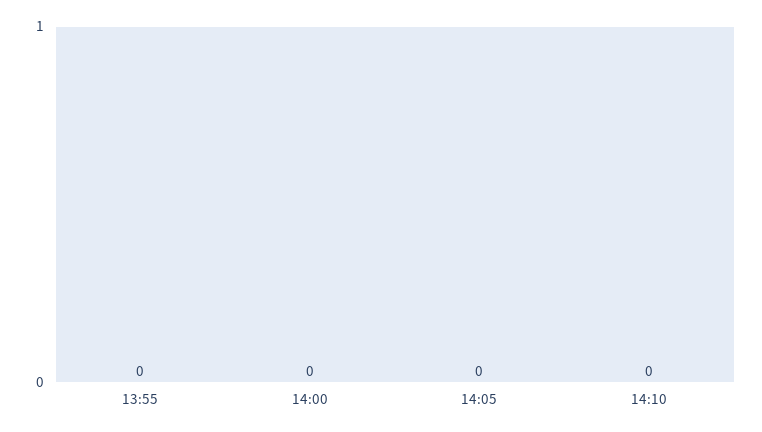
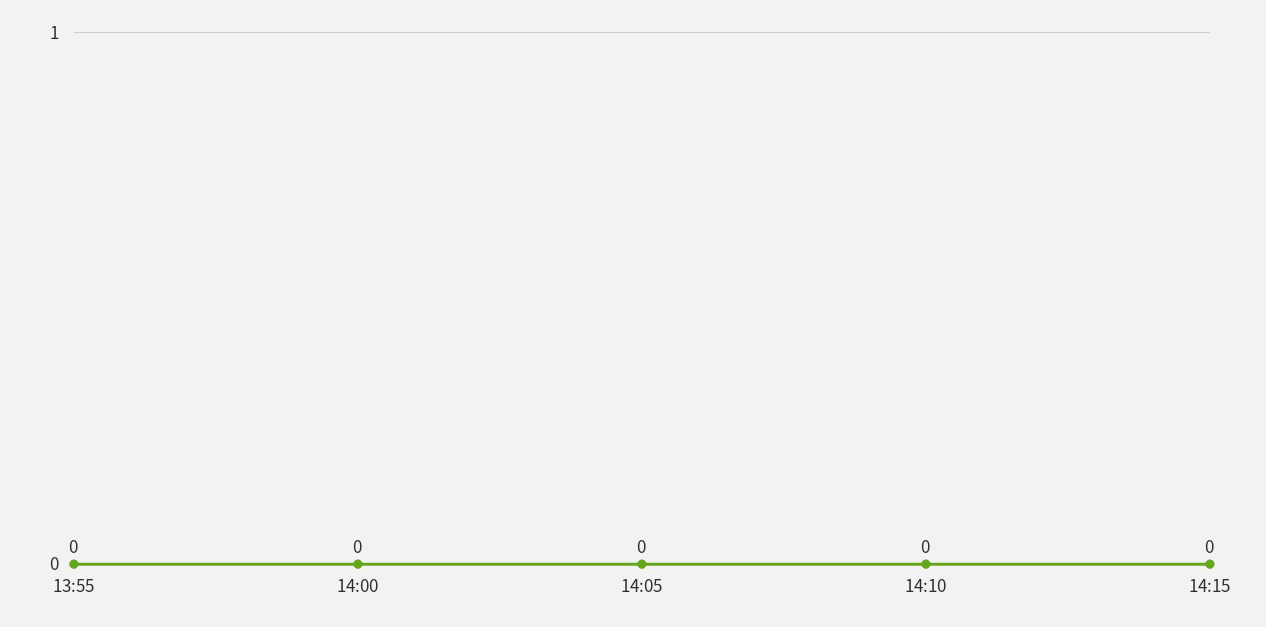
14:15: none -> 0

